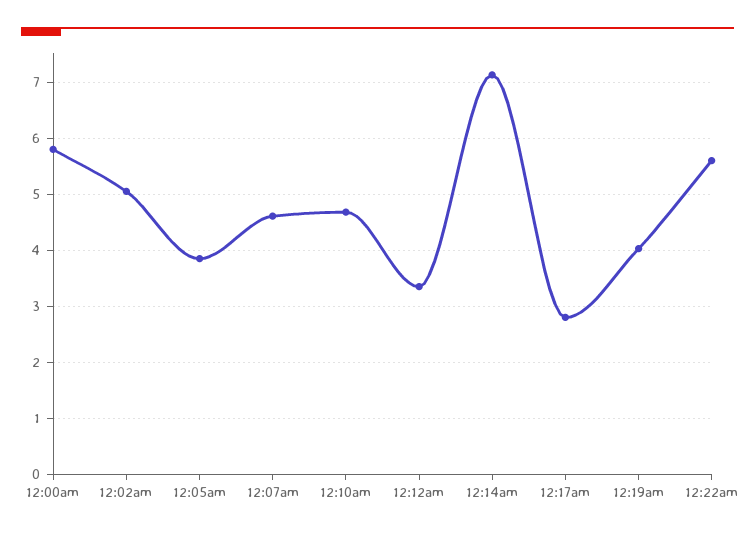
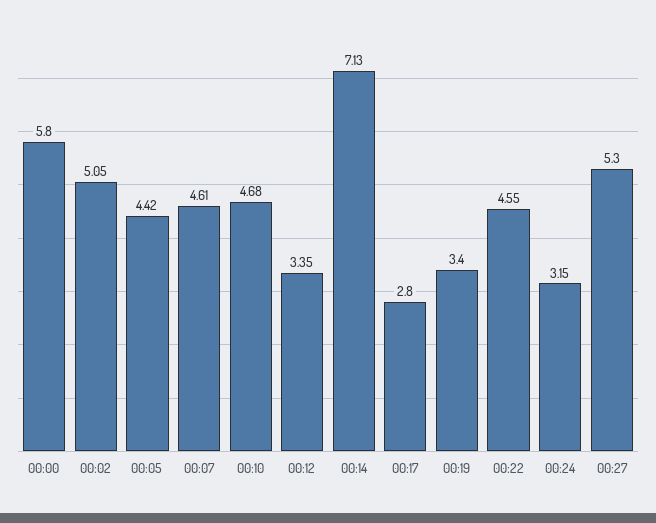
12:05am: 3.8 -> 4.42
12:19am: 4 -> 3.4
12:22am: 5.6 -> 4.55
00:24: none -> 3.15
00:27: none -> 5.3

